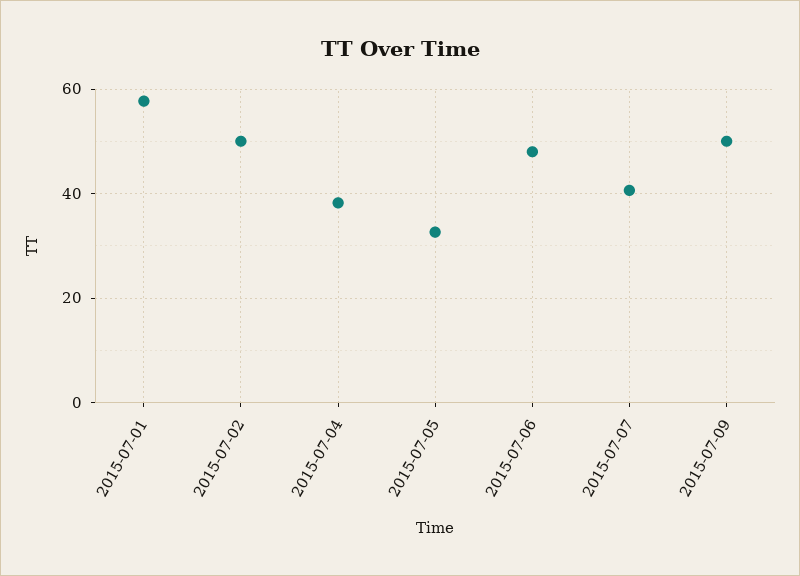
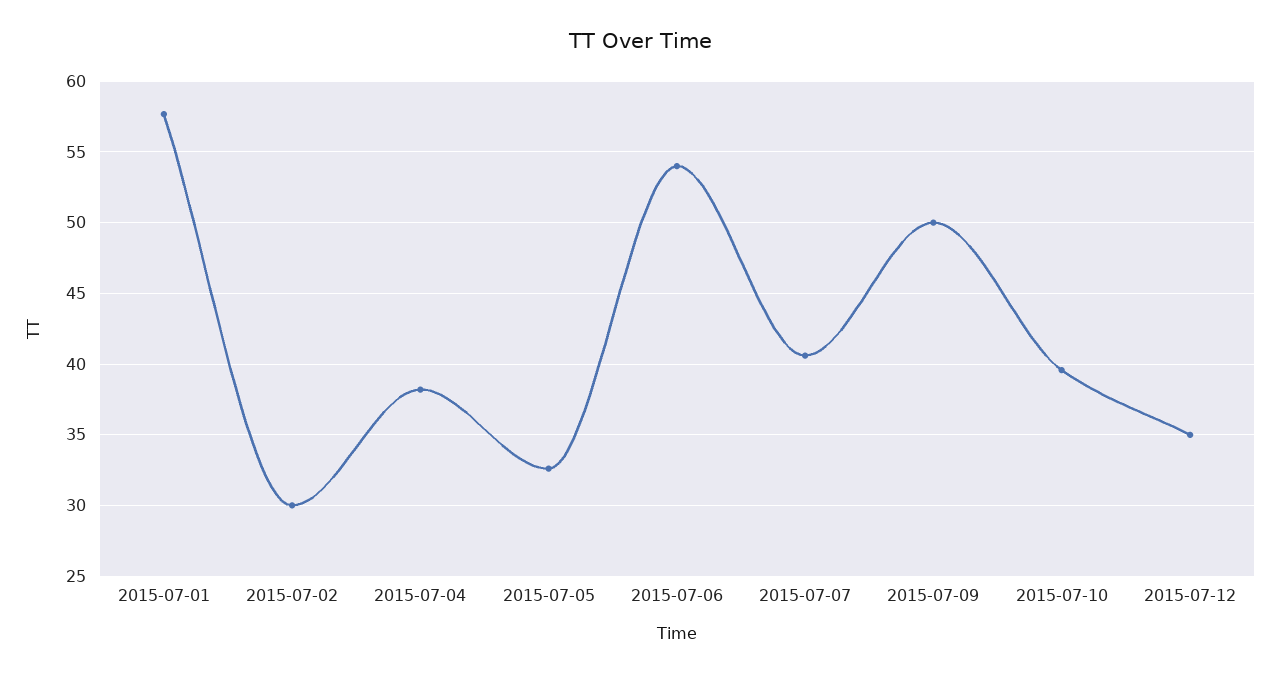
2015-07-02: 50 -> 30
2015-07-06: 48 -> 54
2015-07-10: none -> 39.5
2015-07-12: none -> 35

